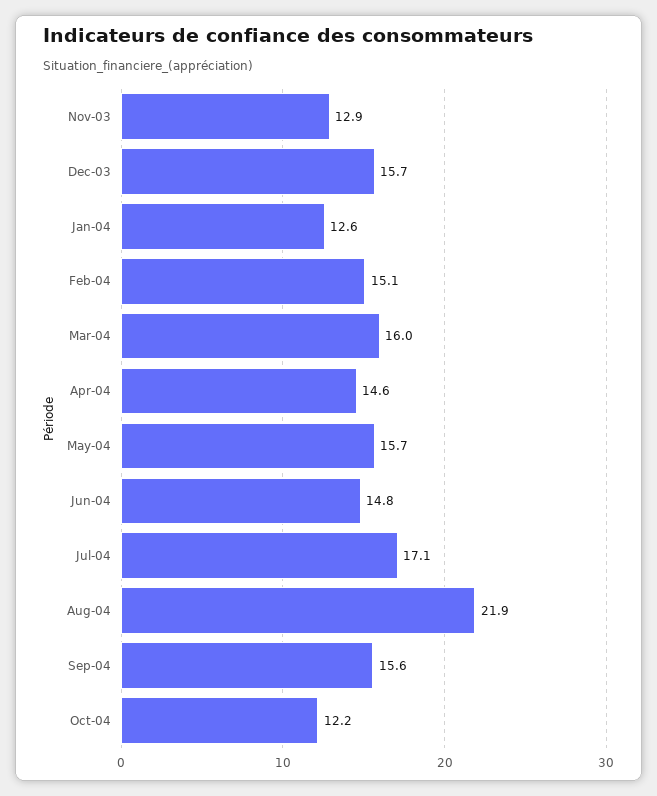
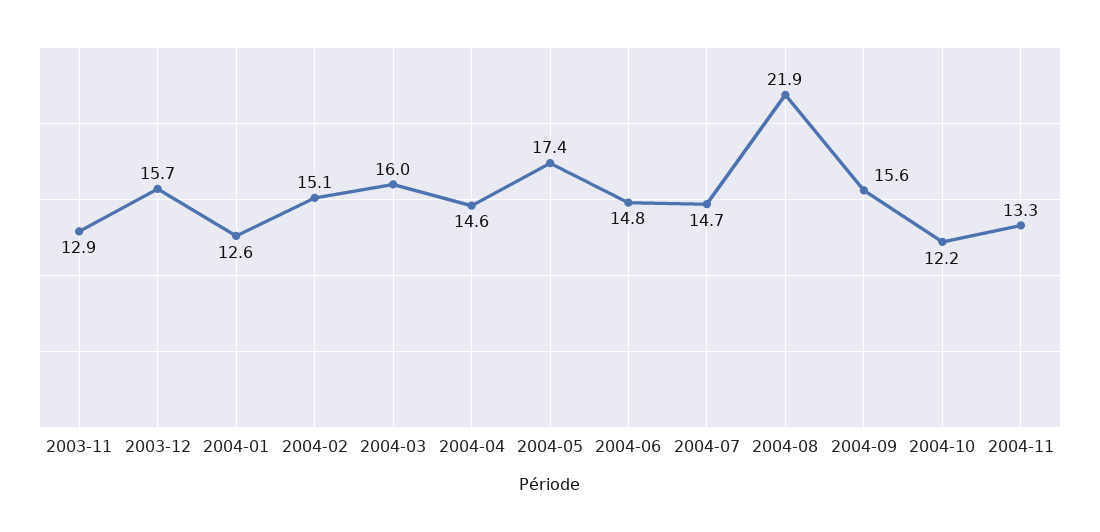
May-04: 15.7 -> 17.4
Jul-04: 17.1 -> 14.7
2004-11: none -> 13.3

